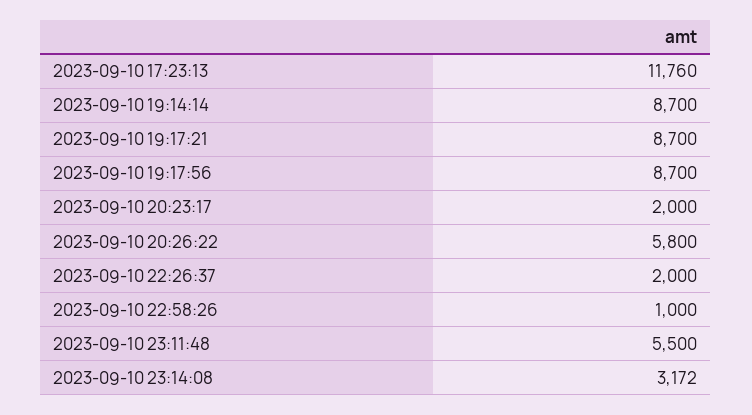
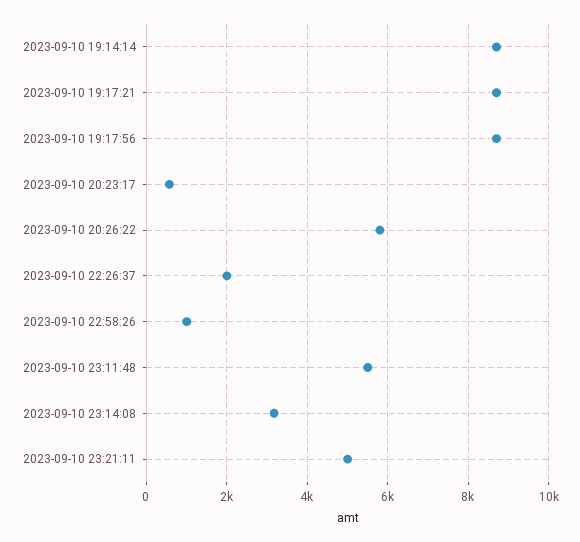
2023-09-10 17:23:13: 11760 -> none
2023-09-10 20:23:17: 2000 -> 600
2023-09-10 23:21:11: none -> 5000

